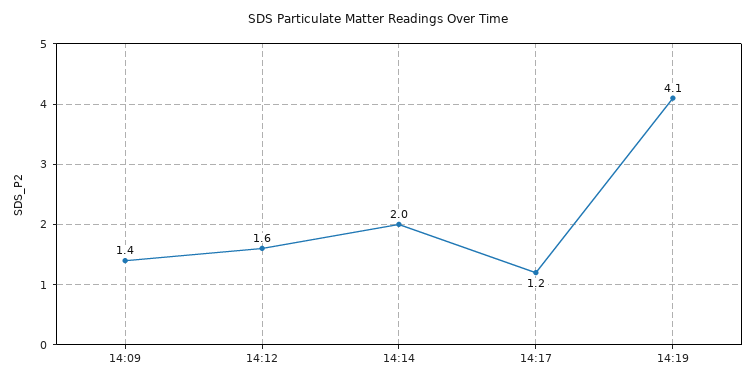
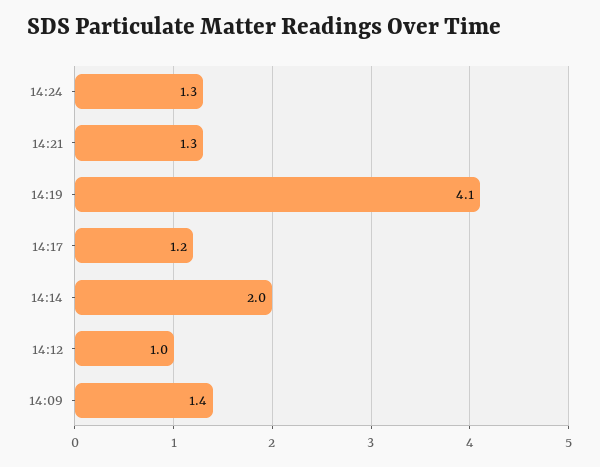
14:12: 1.6 -> 1
14:24: none -> 1.3
14:21: none -> 1.3

